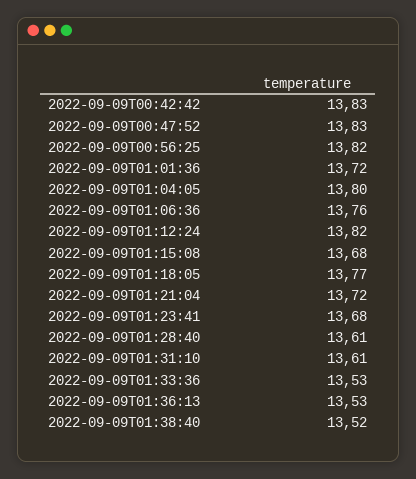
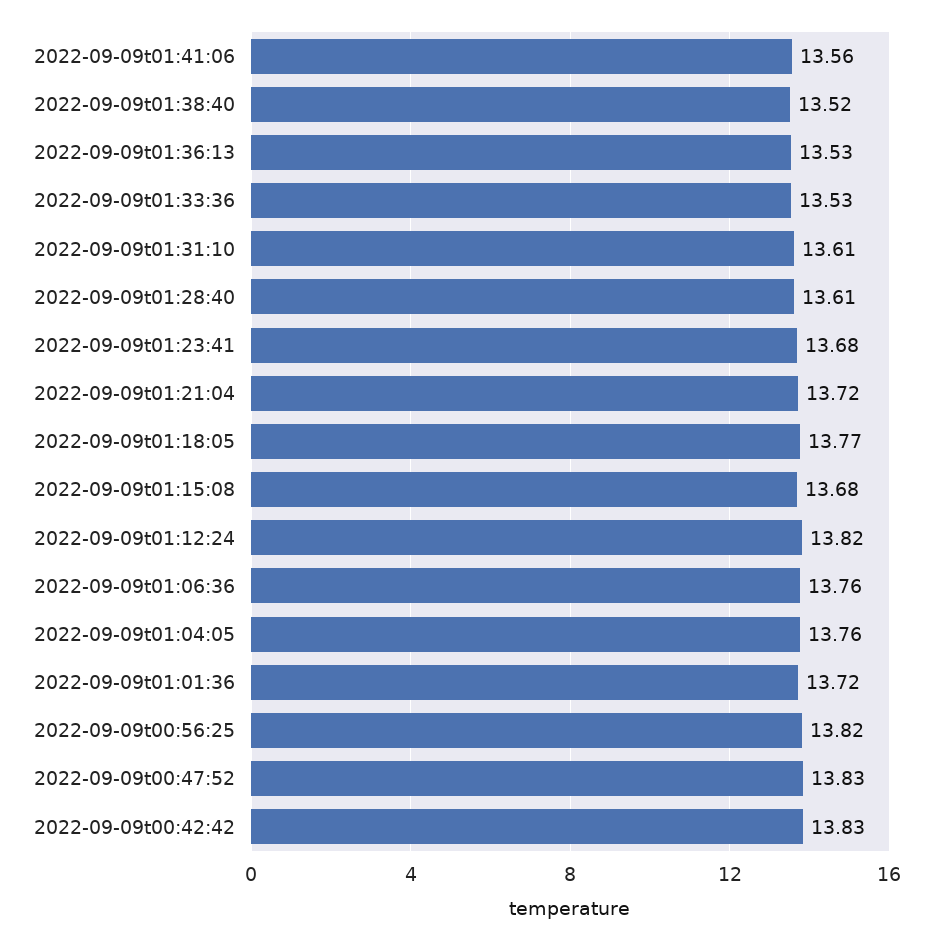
2022-09-09T01:04:05: 13.8 -> 13.76
2022-09-09t01:41:06: none -> 13.56

